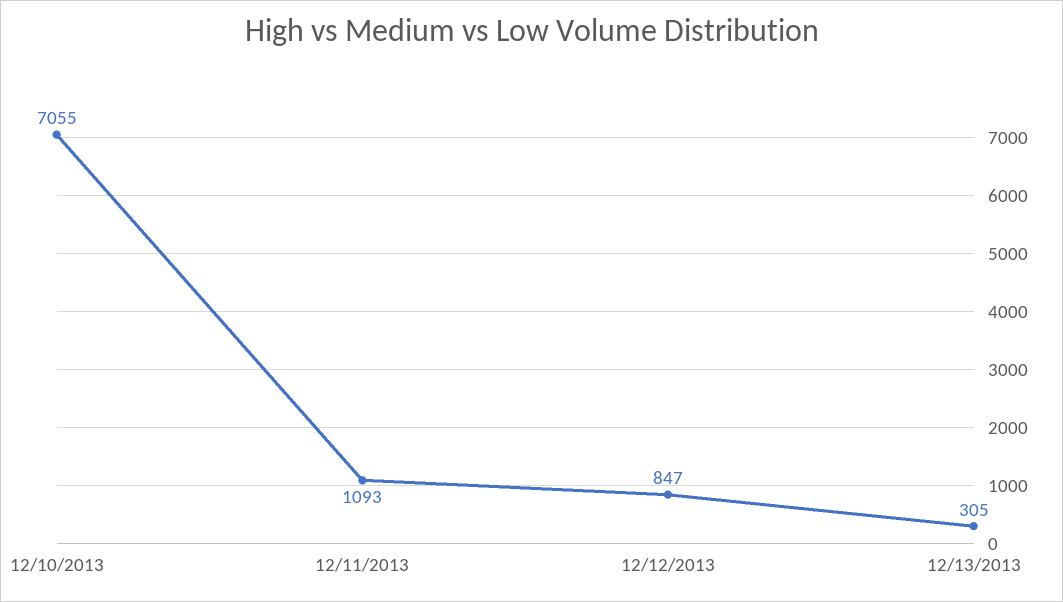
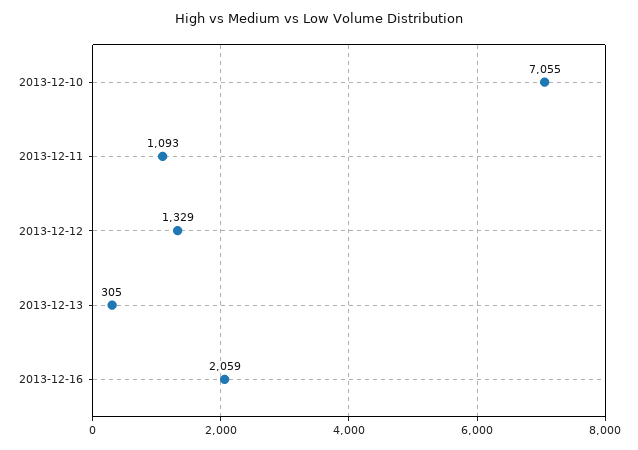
12/12/2013: 847 -> 1329
2013-12-16: none -> 2059

